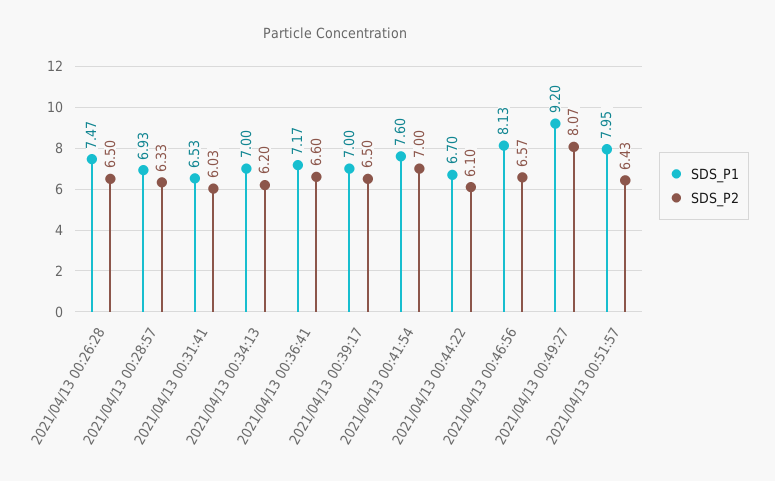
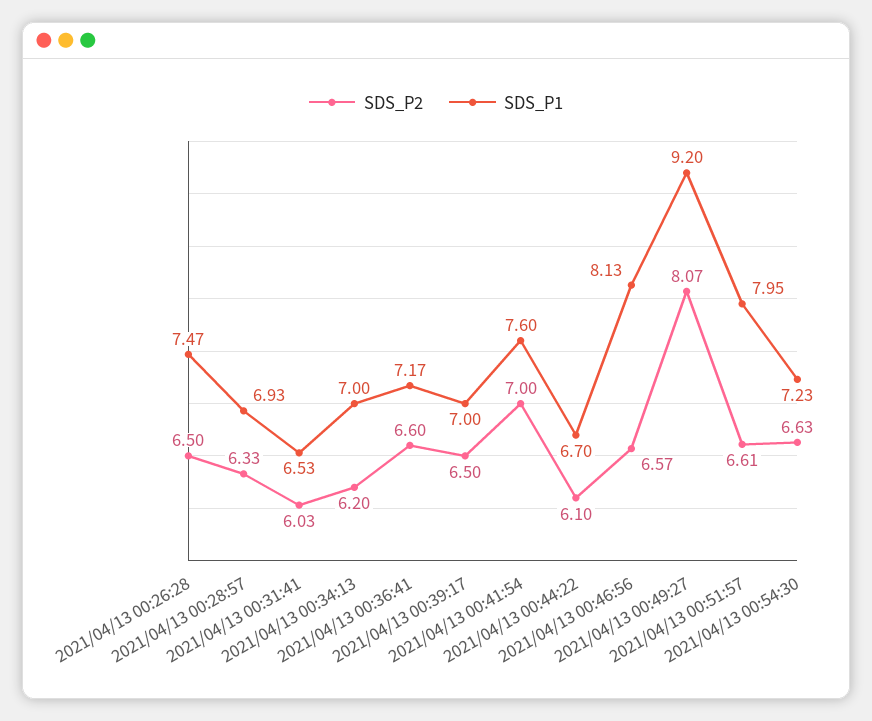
SDS_P2, 2021/04/13 00:51:57: 6.43 -> 6.61
SDS_P2, 2021/04/13 00:54:30: none -> 6.63
SDS_P1, 2021/04/13 00:54:30: none -> 7.23

